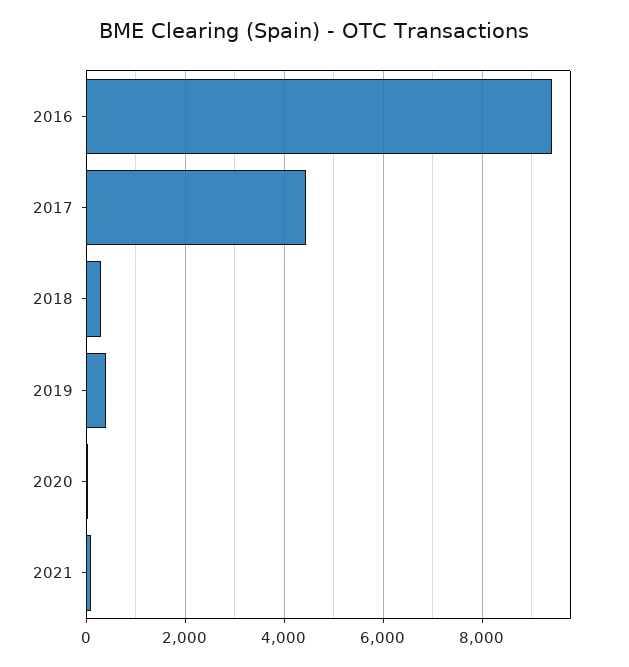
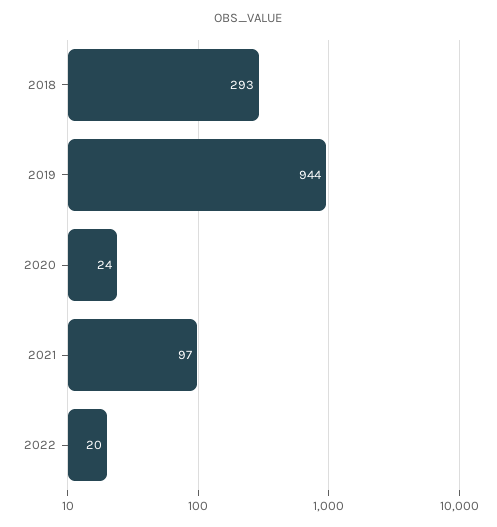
2016: 9400 -> none
2017: 4400 -> none
2019: 400 -> 944
2022: none -> 20

